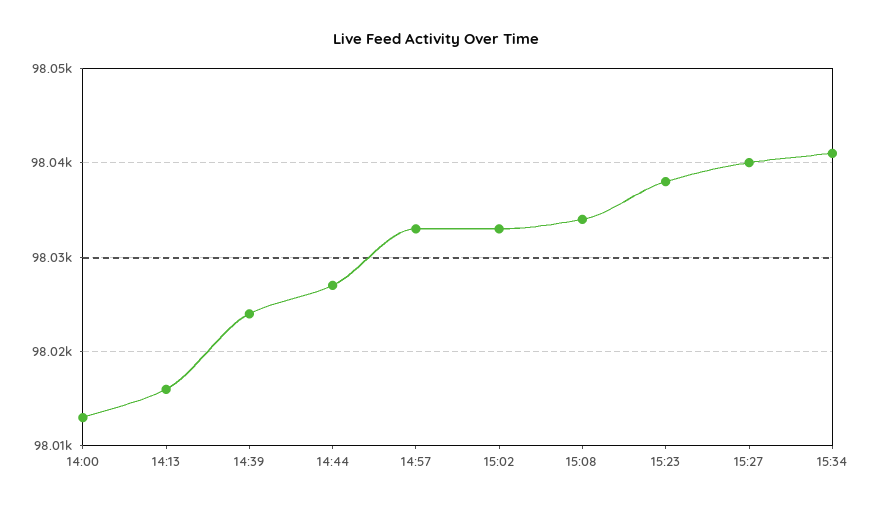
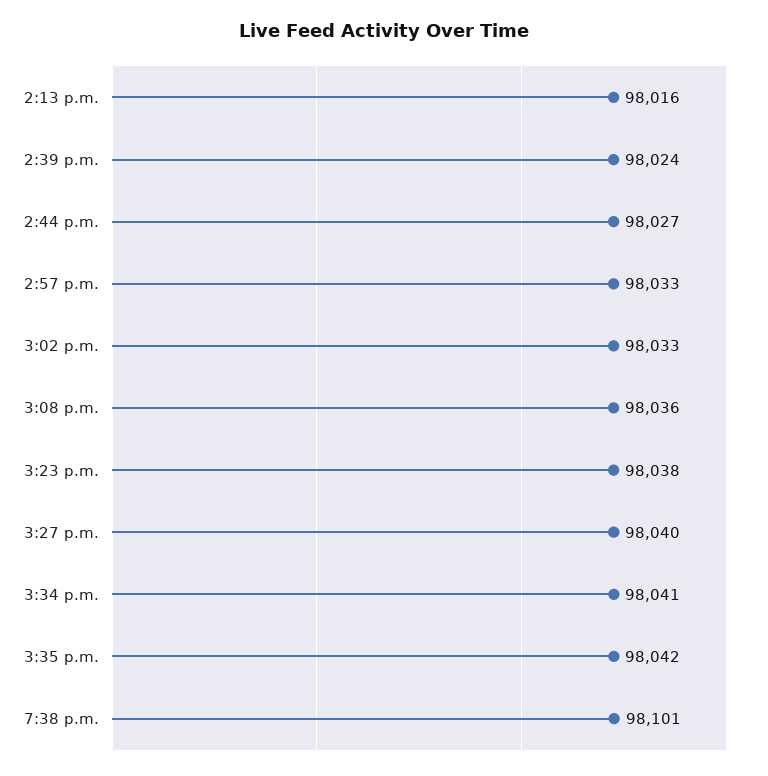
14:00: 98013 -> none
15:08: 98034 -> 98036
3:35 p.m.: none -> 98042
7:38 p.m.: none -> 98101

